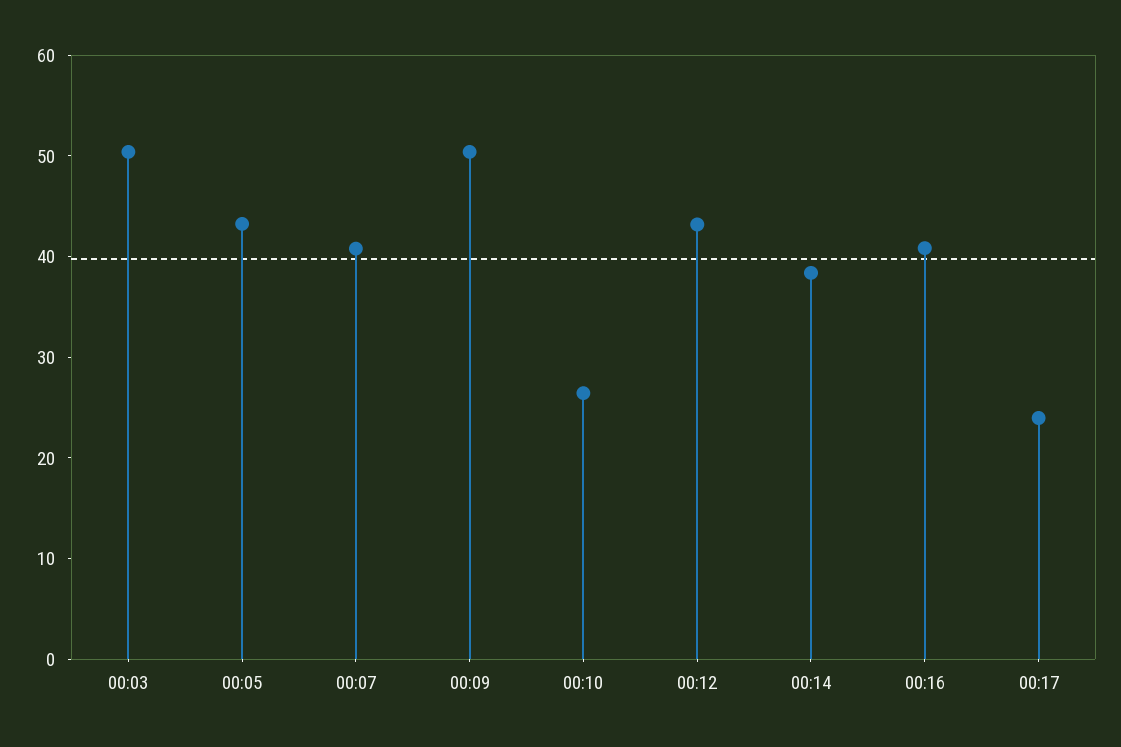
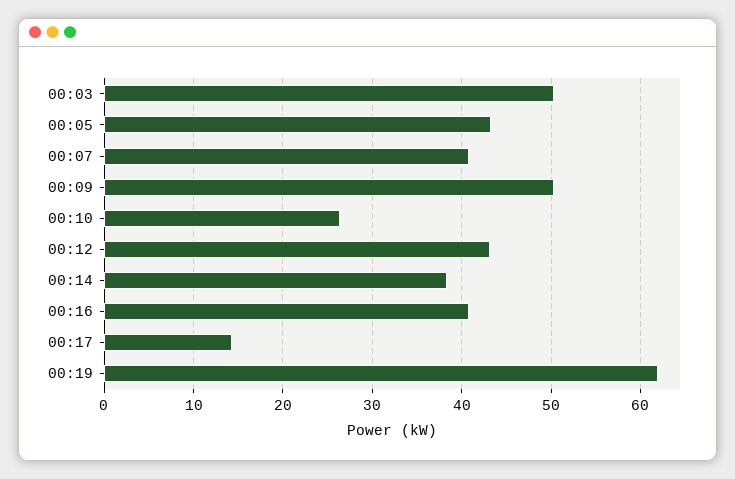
00:17: 24 -> 14
00:19: none -> 62

